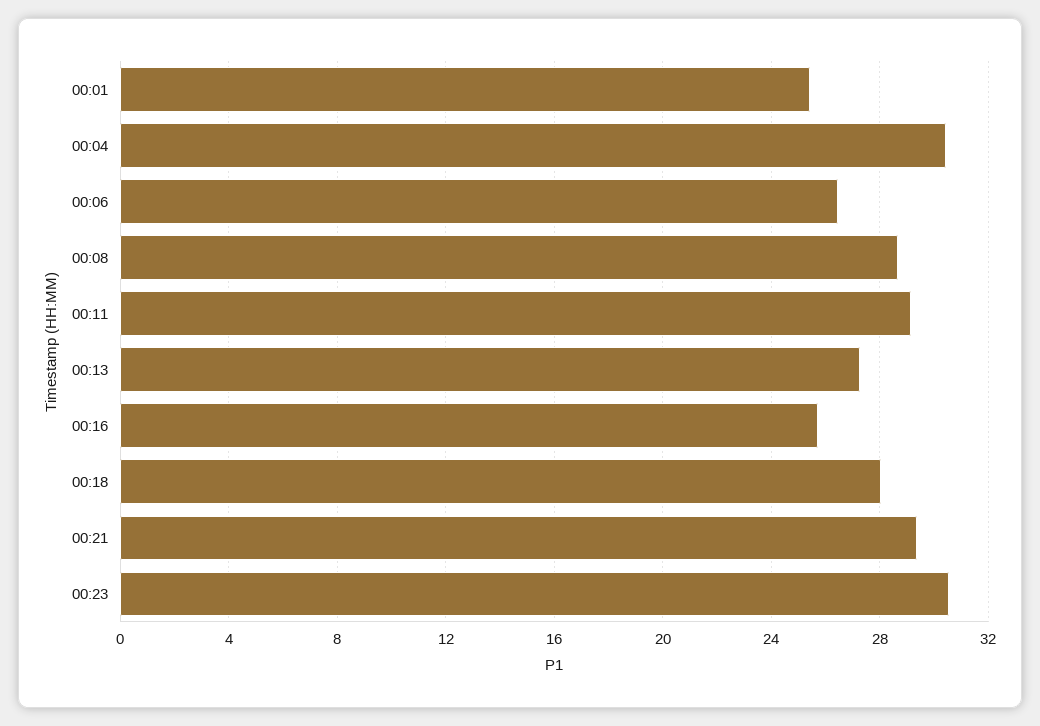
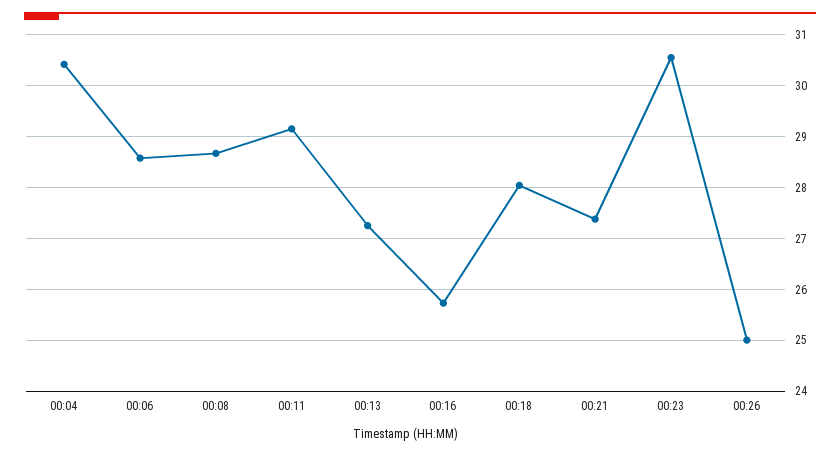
00:01: 25.5 -> none
00:06: 26.5 -> 28.6
00:21: 29.5 -> 27.4
00:26: none -> 25

